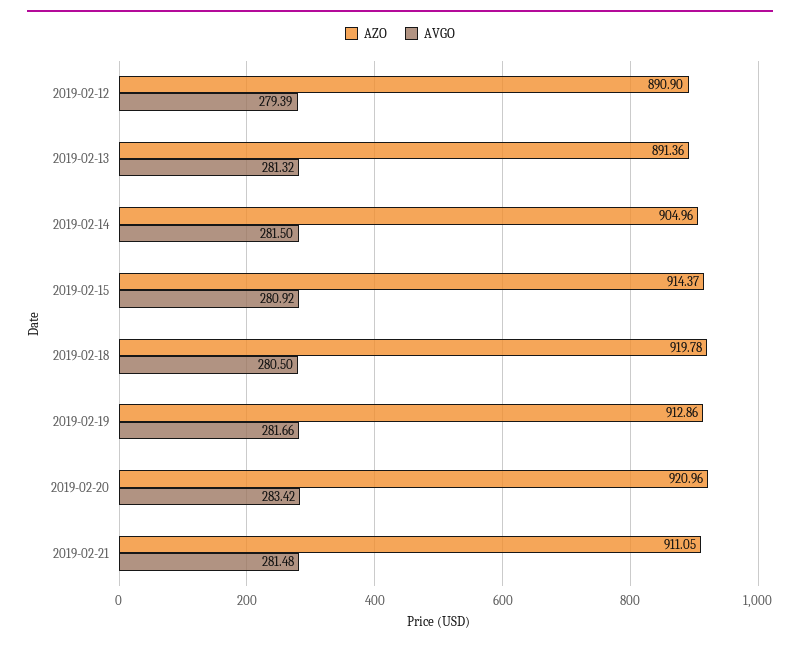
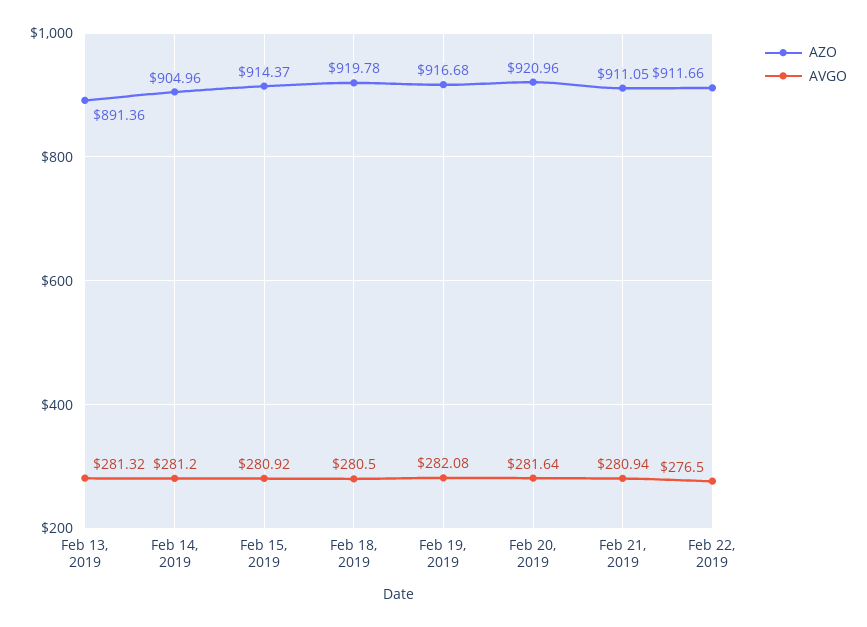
AZO, 2019-02-12: 890.9 -> none
AVGO, 2019-02-12: 279.39 -> none
AVGO, 2019-02-14: 281.5 -> 281.2
AZO, 2019-02-19: 912.86 -> 916.68
AVGO, 2019-02-19: 281.66 -> 282.08
AVGO, 2019-02-20: 283.42 -> 281.64
AVGO, 2019-02-21: 281.48 -> 280.94
AZO, Feb 22, 2019: none -> 911.66
AVGO, Feb 22, 2019: none -> 276.5

